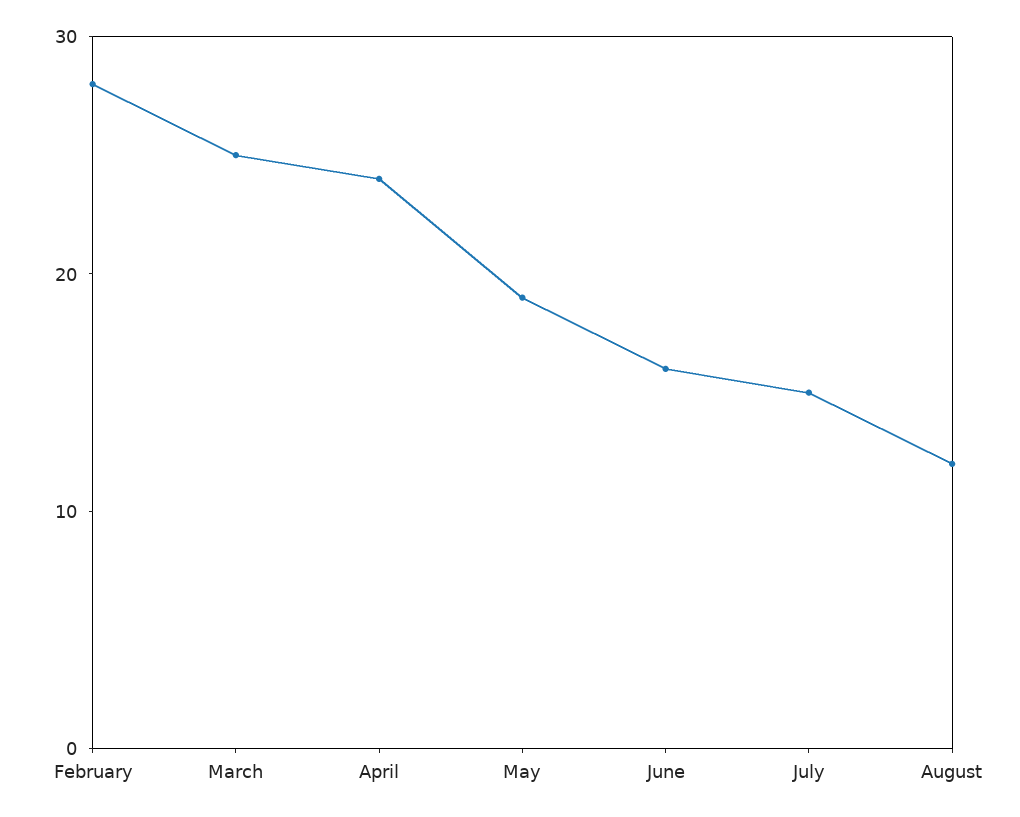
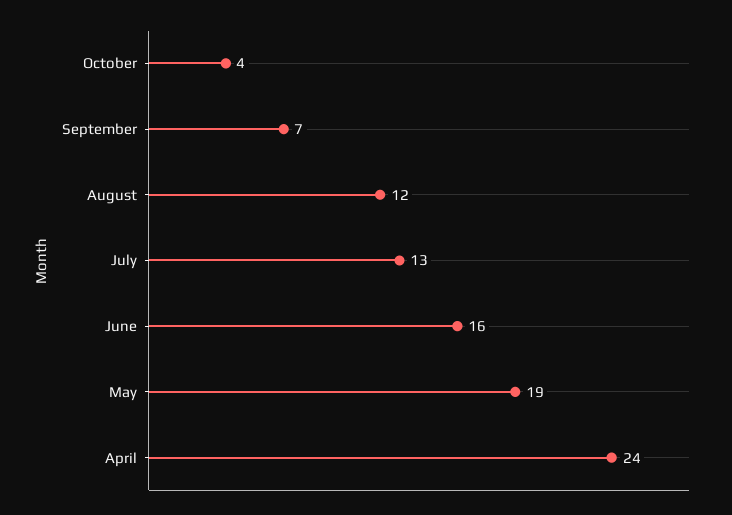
February: 28 -> none
March: 25 -> none
July: 15 -> 13
October: none -> 4
September: none -> 7

